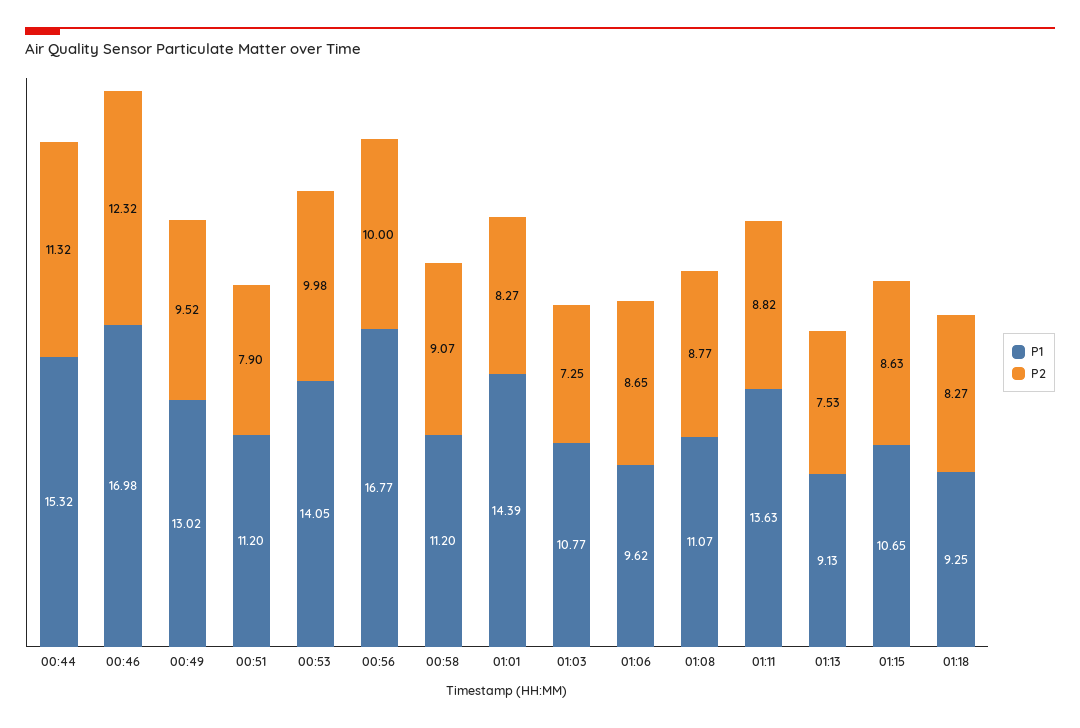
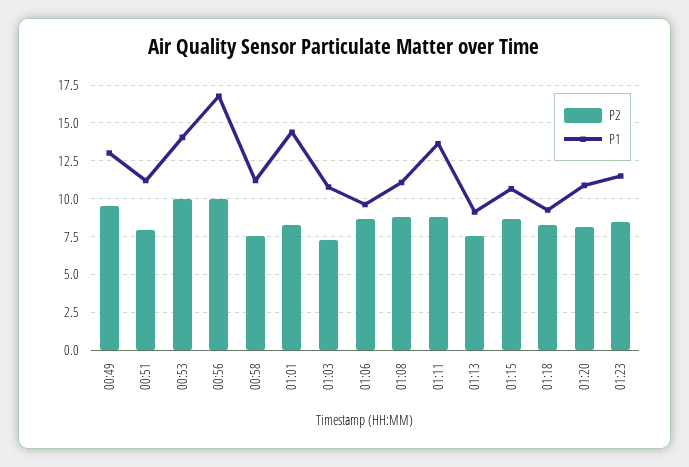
P1, 00:44: 15.32 -> none
P2, 00:44: 11.32 -> none
P1, 00:46: 16.98 -> none
P2, 00:46: 12.32 -> none
P2, 00:58: 9.07 -> 7.5
P2, 01:20: none -> 8
P1, 01:20: none -> 11
P2, 01:23: none -> 8.5
P1, 01:23: none -> 11.5

